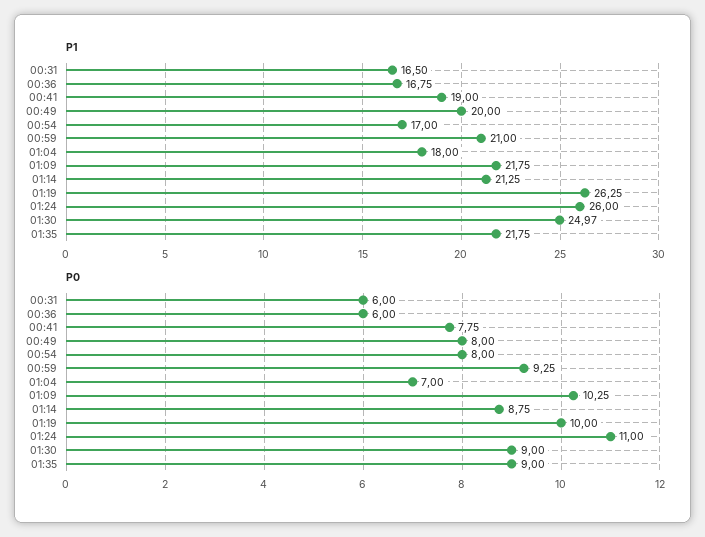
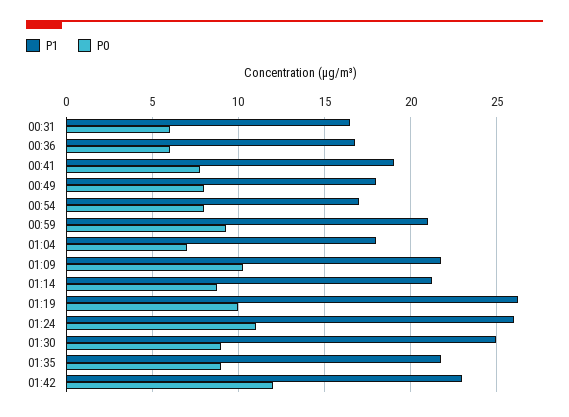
P1, 00:49: 20 -> 18
P1, 01:42: none -> 23
P0, 01:42: none -> 12

